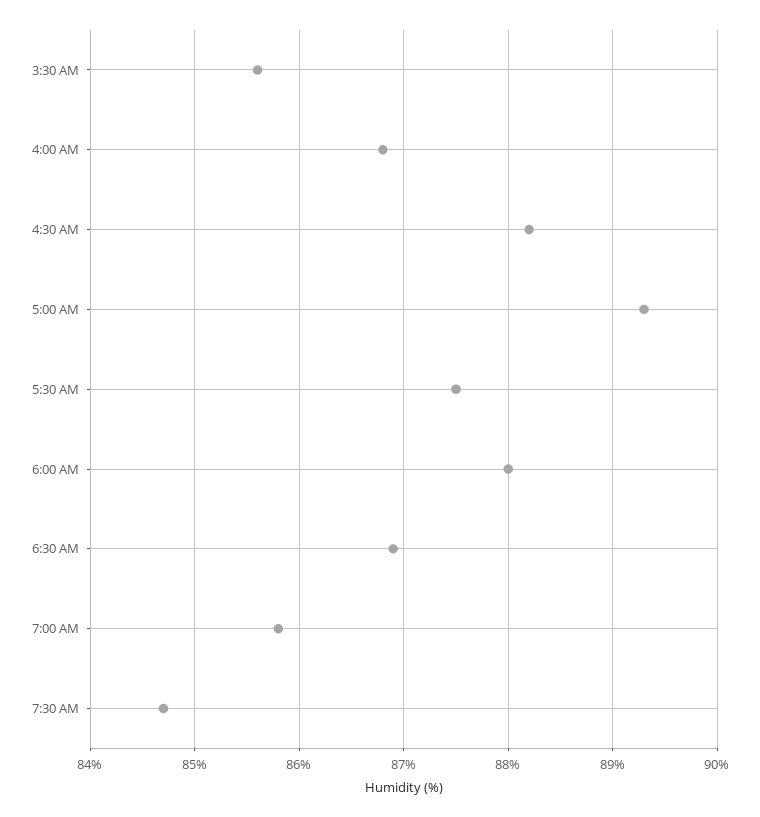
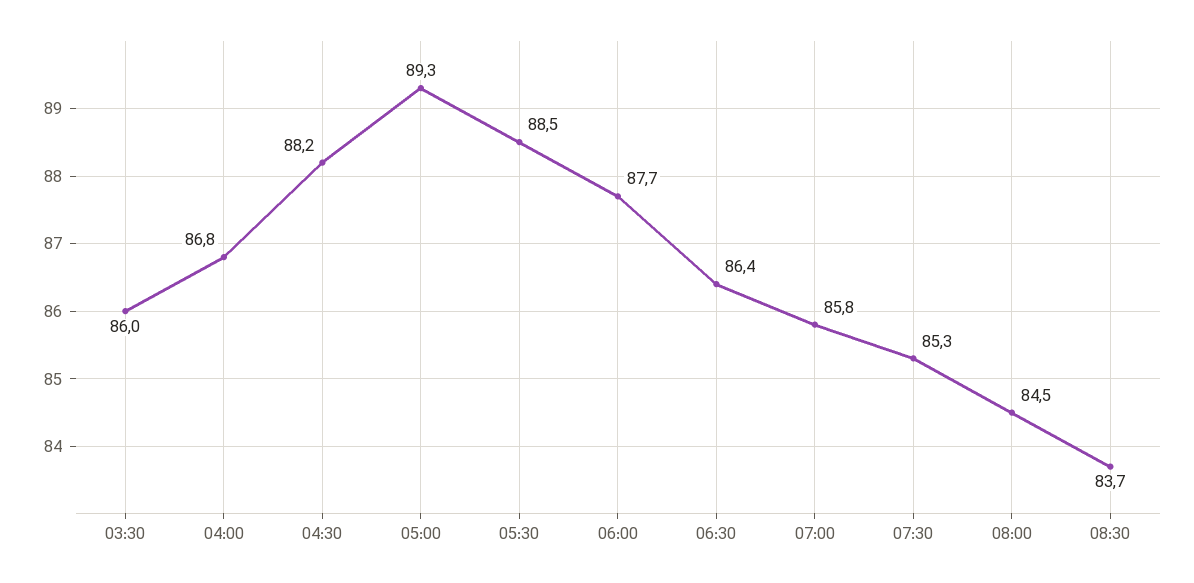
3:30 AM: 85.6 -> 86
5:30 AM: 87.5 -> 88.5
6:00 AM: 88 -> 87.7
6:30 AM: 86.9 -> 86.4
7:30 AM: 84.7 -> 85.3
08:00: none -> 84.5
08:30: none -> 83.7

